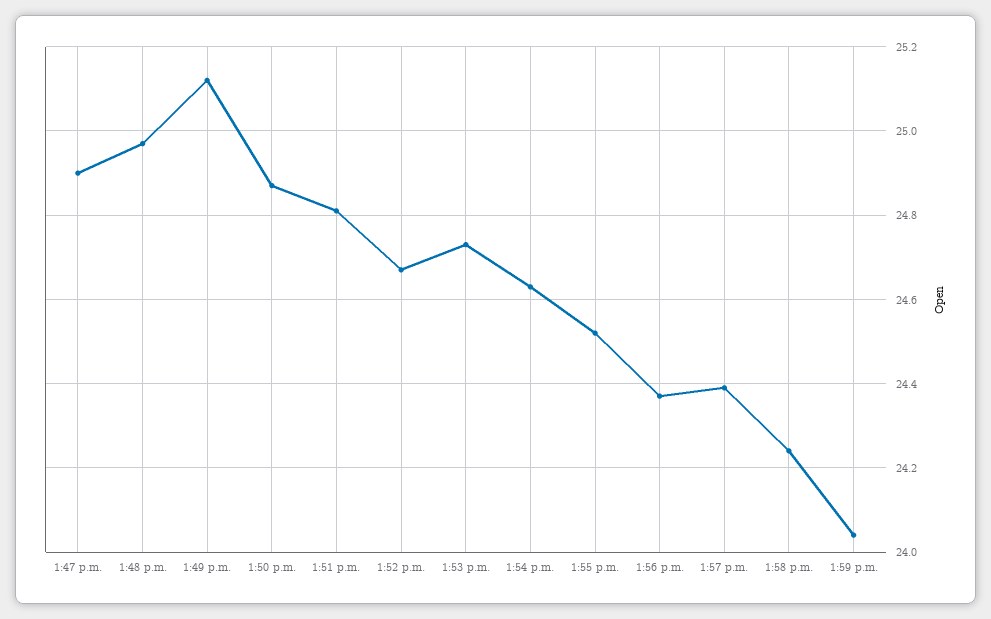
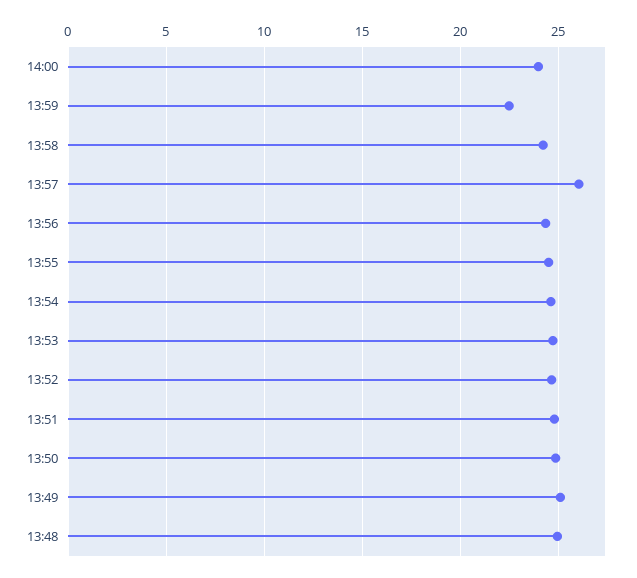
1:47 p.m.: 24.9 -> none
1:57 p.m.: 24.4 -> 26
1:59 p.m.: 24.05 -> 22.5
14:00: none -> 24

